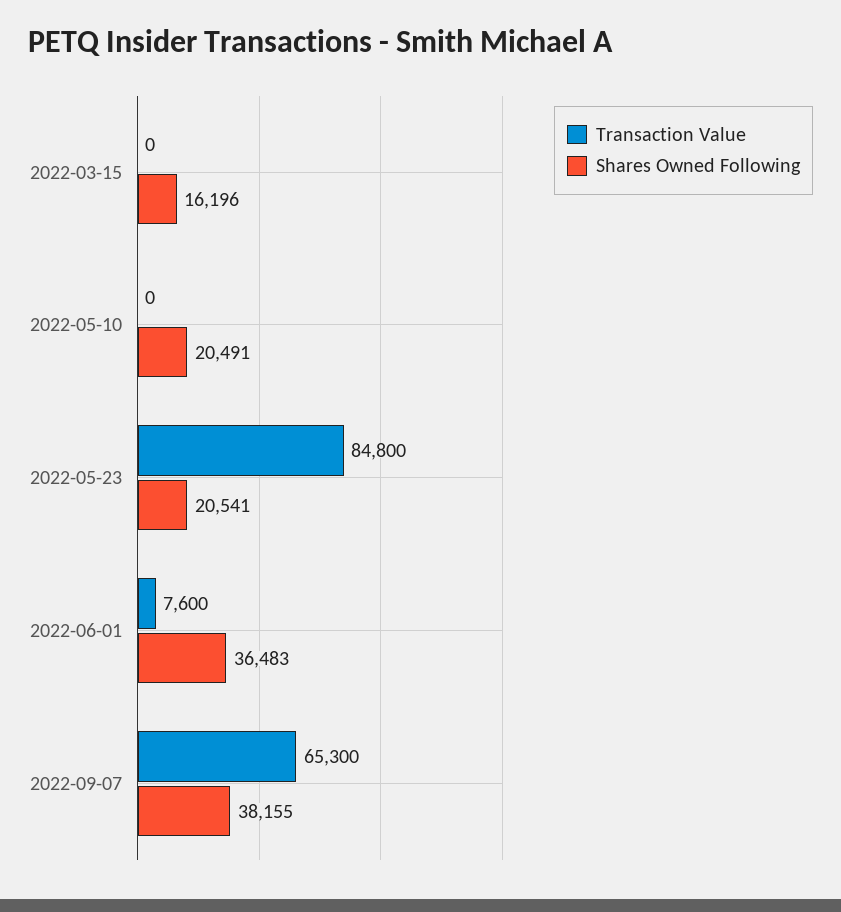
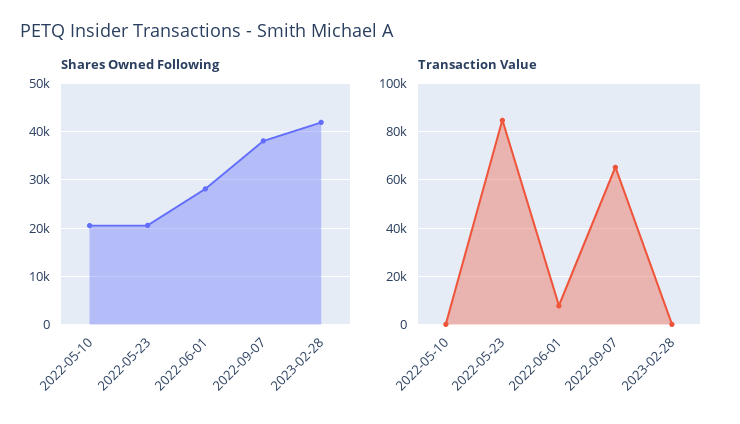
Transaction Value, 2022-03-15: 0 -> none
Shares Owned Following, 2022-03-15: 16196 -> none
Shares Owned Following, 2022-06-01: 36483 -> 28000
Shares Owned Following, 2023-02-28: none -> 42000
Transaction Value, 2023-02-28: none -> 0

